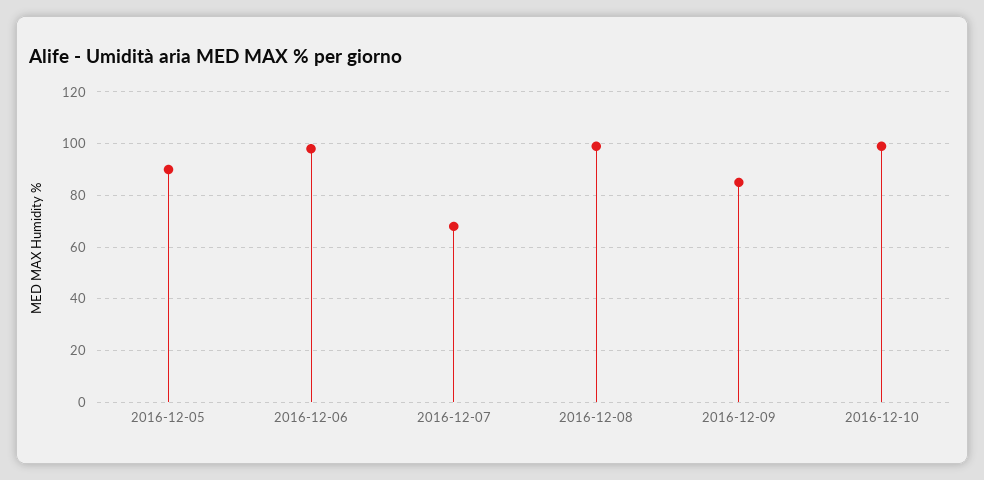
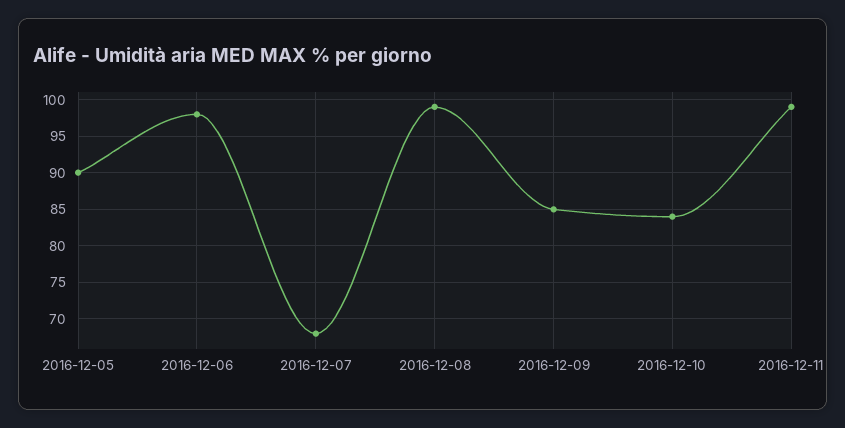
2016-12-10: 100 -> 84
2016-12-11: none -> 99

